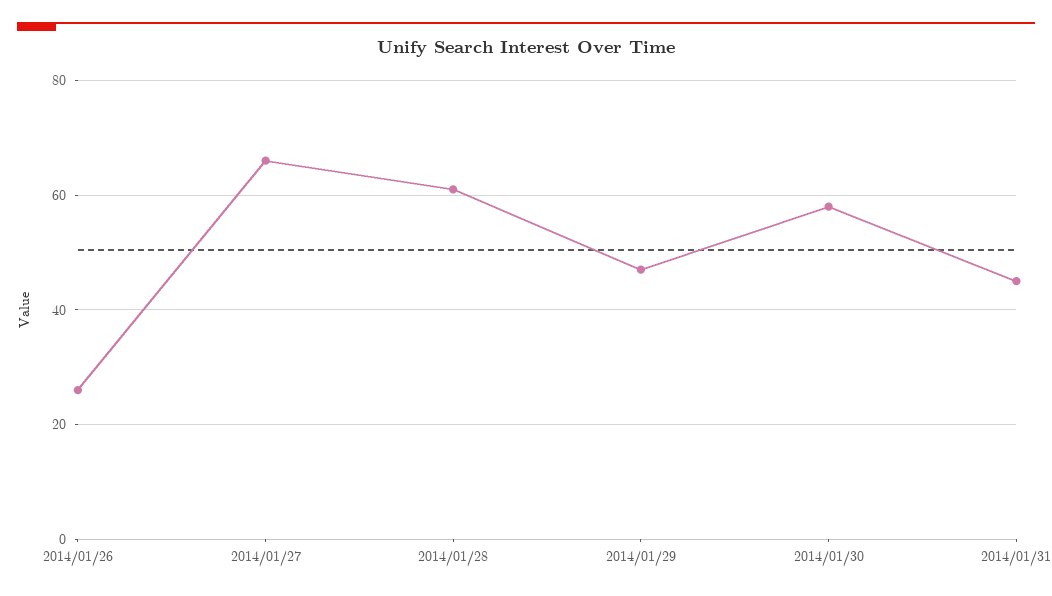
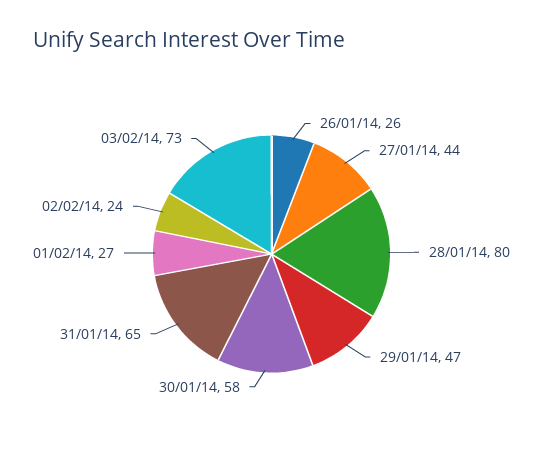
2014/01/27: 65 -> 44
2014/01/28: 60 -> 80
2014/01/31: 45 -> 65
01/02/14: none -> 27
02/02/14: none -> 24
03/02/14: none -> 73

